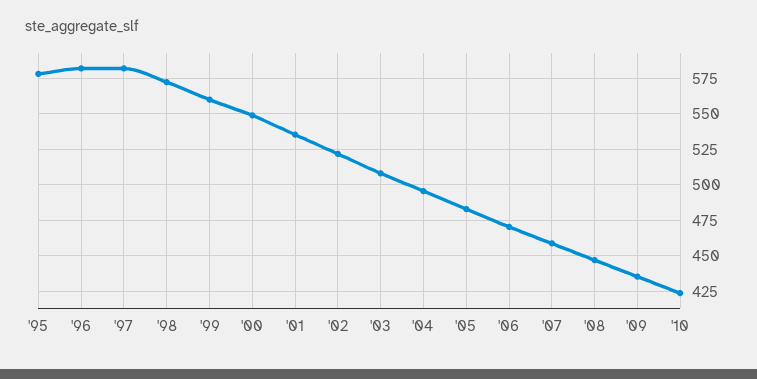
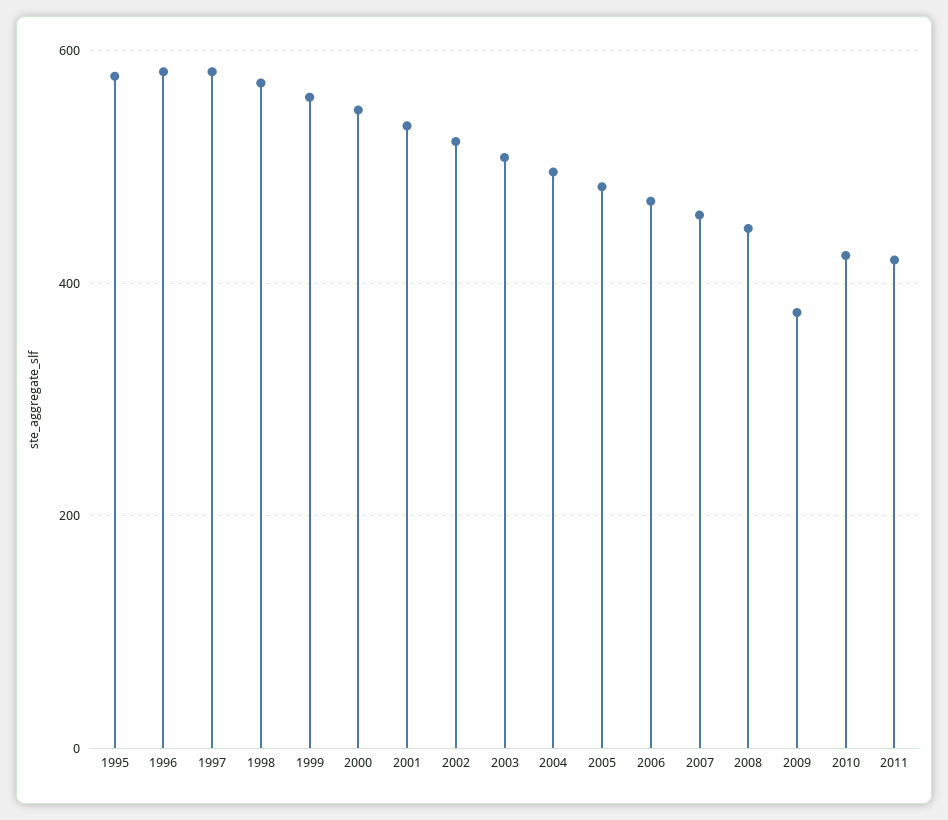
'09: 435 -> 380
2011: none -> 420

